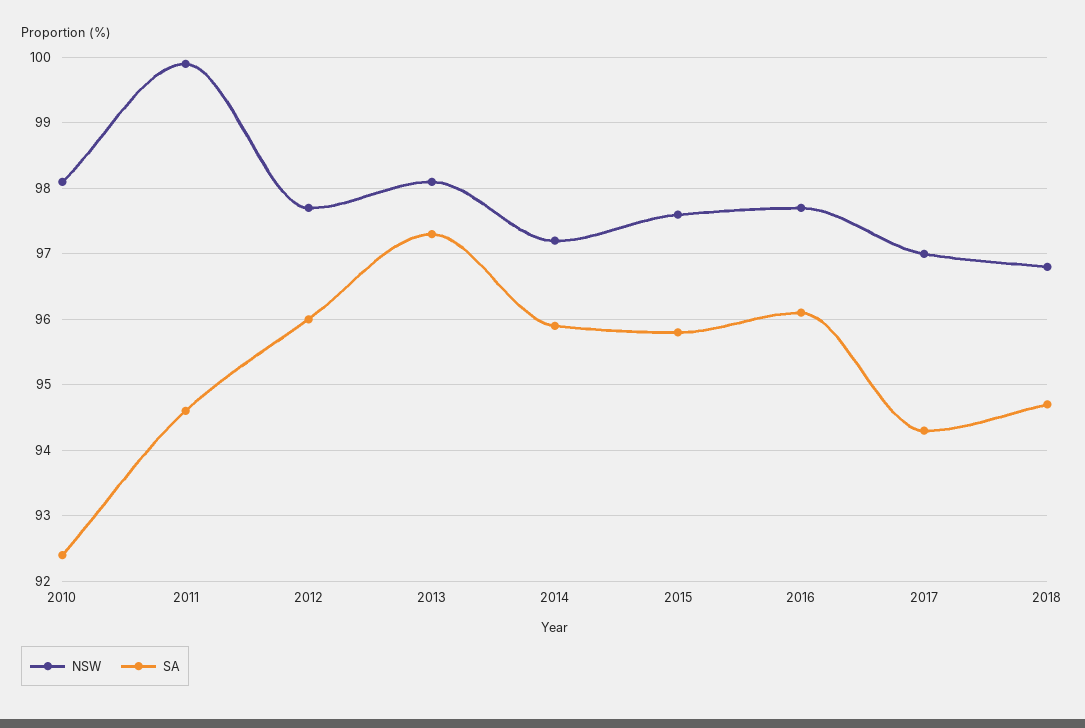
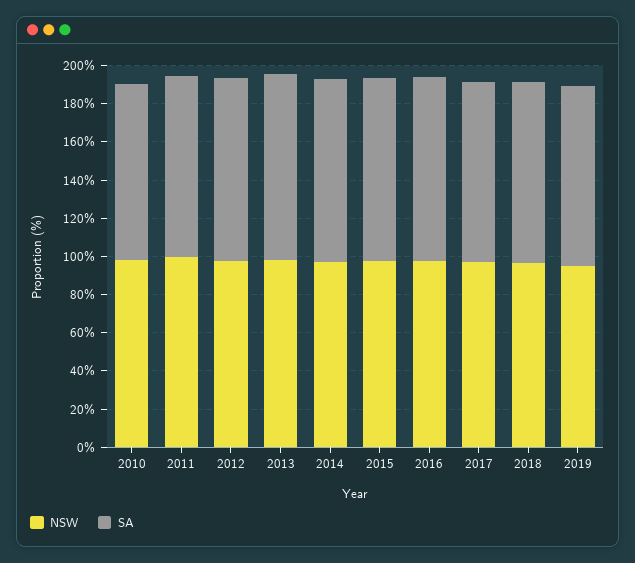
NSW, 2019: none -> 95
SA, 2019: none -> 95

